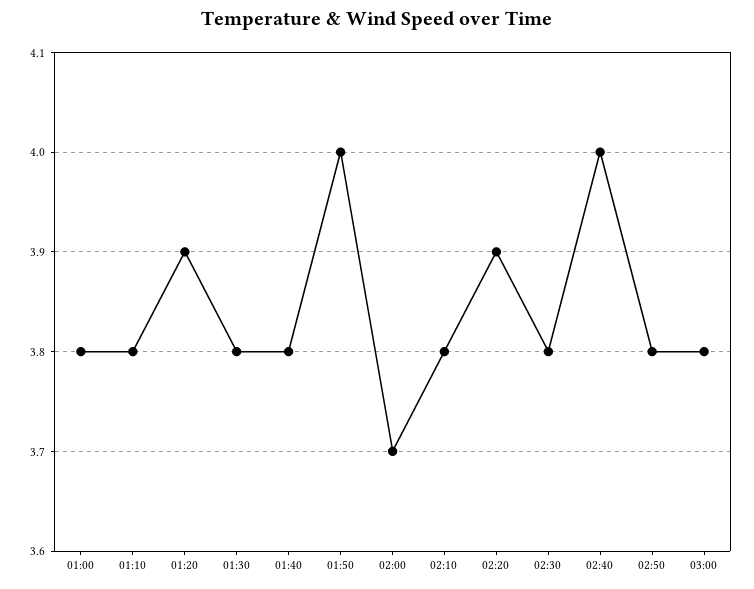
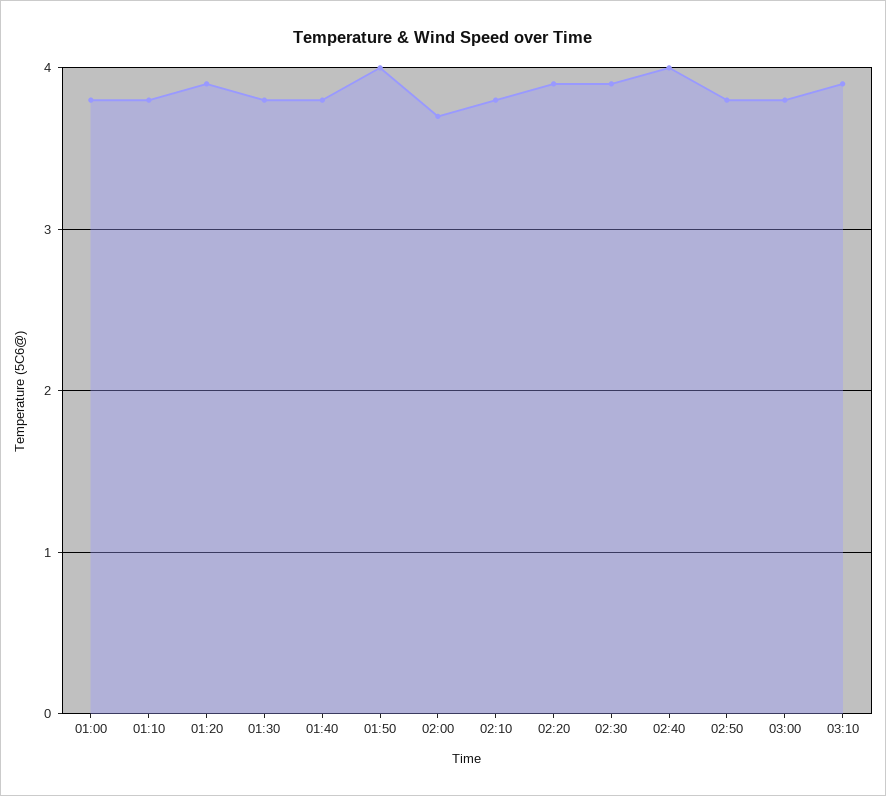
02:30: 3.8 -> 3.9
03:10: none -> 3.9

